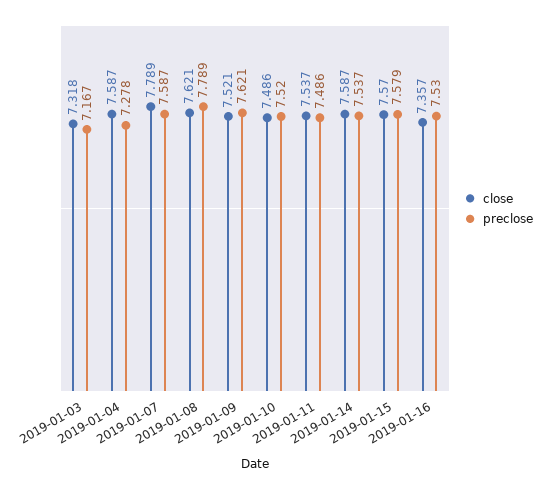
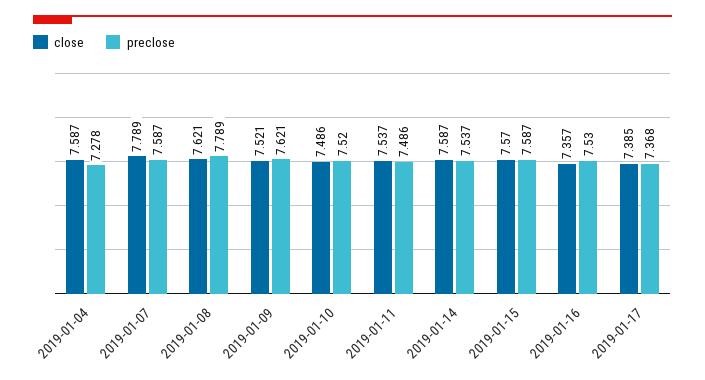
close, 2019-01-03: 7.318 -> none
preclose, 2019-01-03: 7.167 -> none
preclose, 2019-01-15: 7.579 -> 7.587
close, 2019-01-17: none -> 7.385
preclose, 2019-01-17: none -> 7.368

